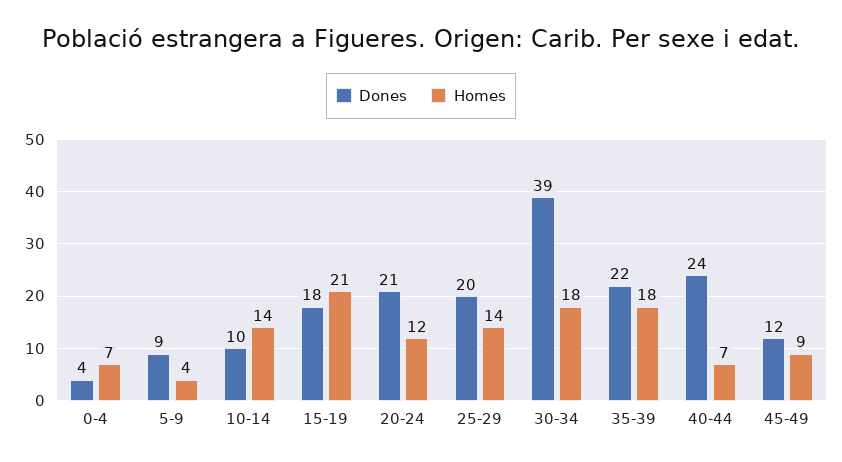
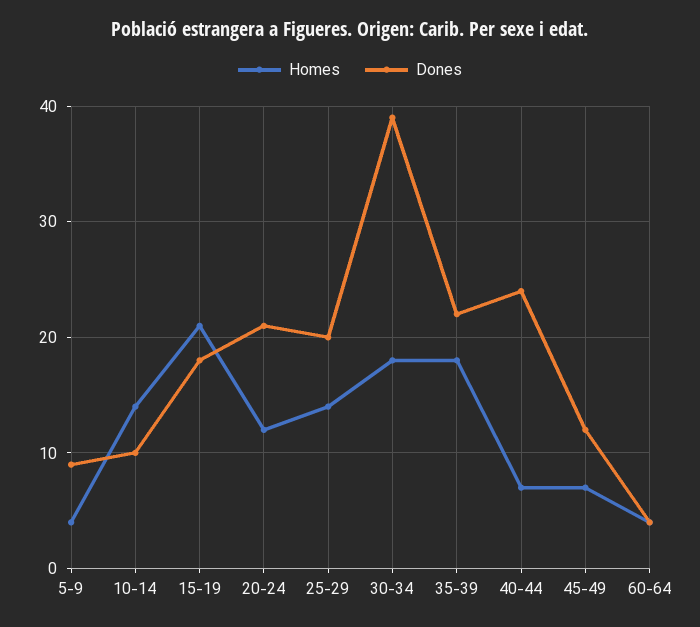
Dones, 0-4: 4 -> none
Homes, 0-4: 7 -> none
Homes, 45-49: 9 -> 7
Homes, 60-64: none -> 4
Dones, 60-64: none -> 4

